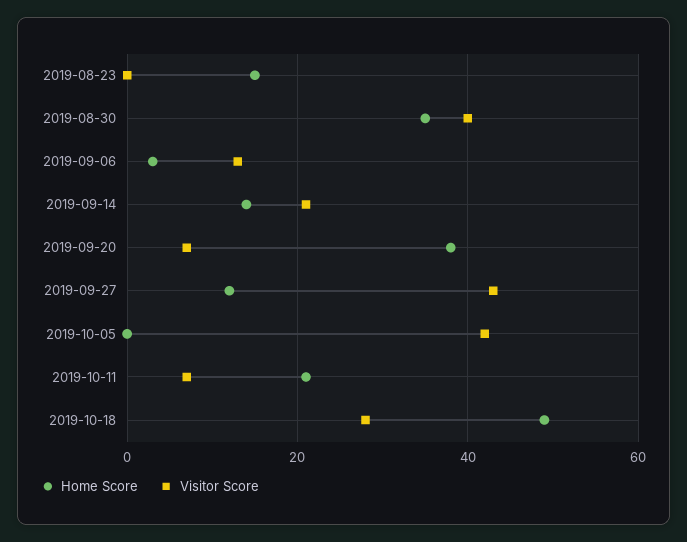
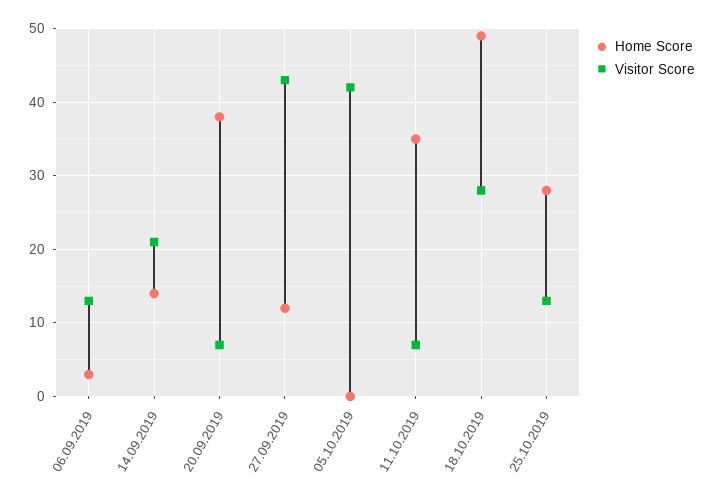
Home Score, 2019-08-23: 15 -> none
Visitor Score, 2019-08-23: 0 -> none
Home Score, 2019-08-30: 35 -> none
Visitor Score, 2019-08-30: 40 -> none
Home Score, 2019-10-11: 20 -> 35
Home Score, 25.10.2019: none -> 28
Visitor Score, 25.10.2019: none -> 13

